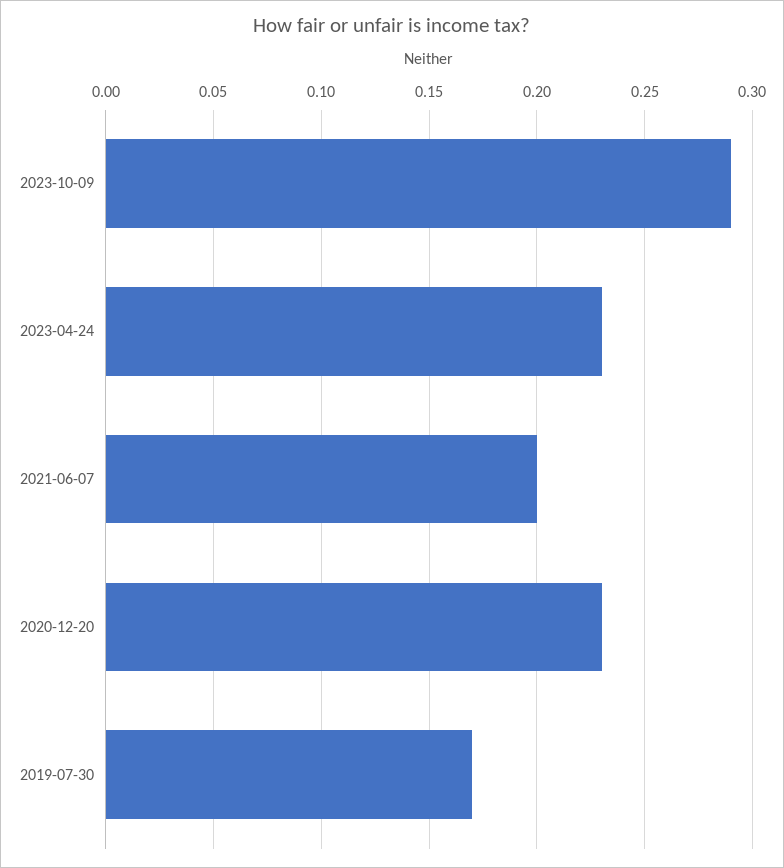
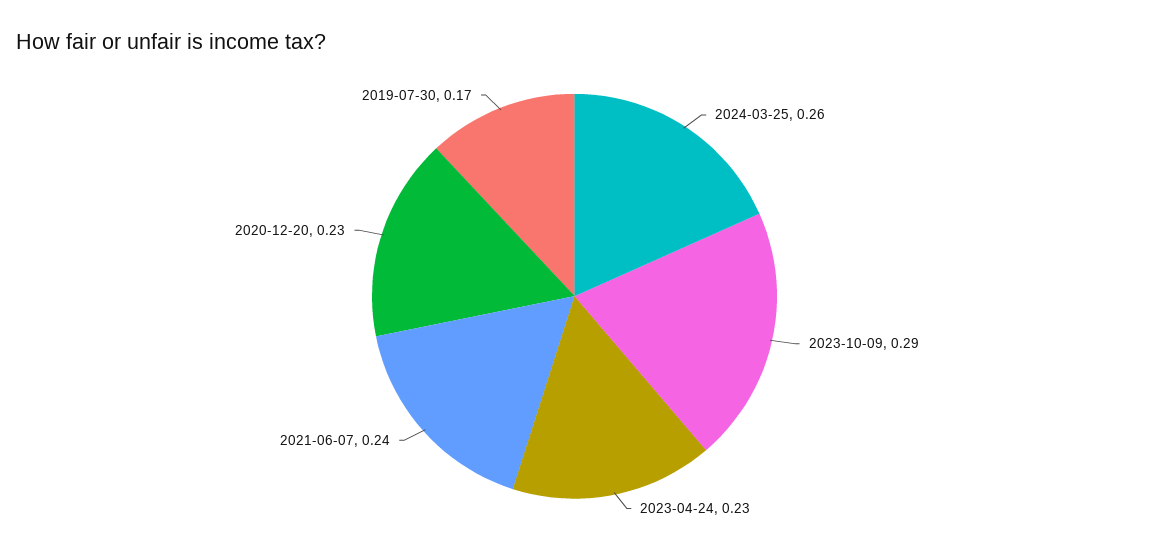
2021-06-07: 0.2 -> 0.24
2024-03-25: none -> 0.26

